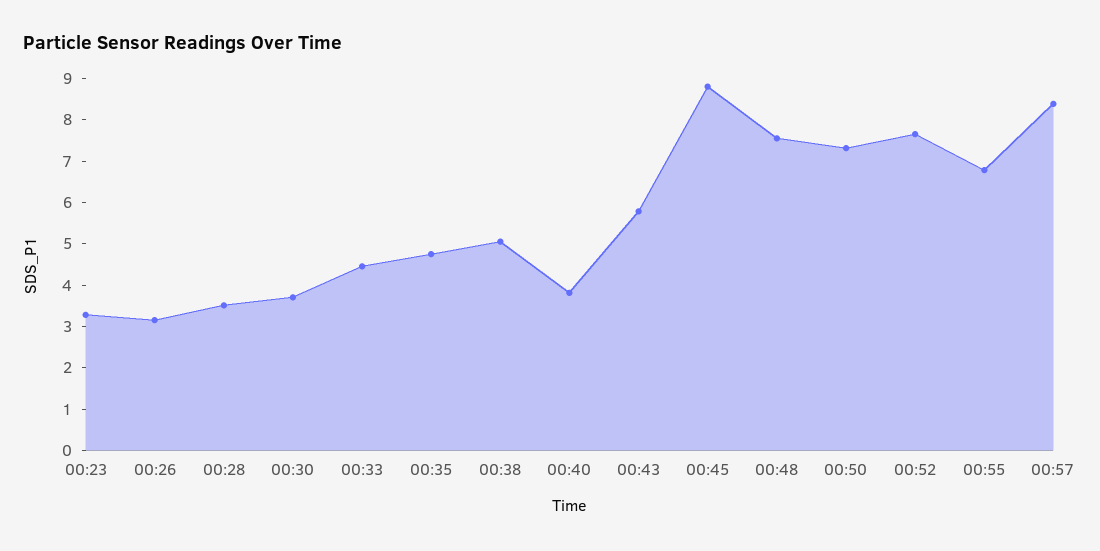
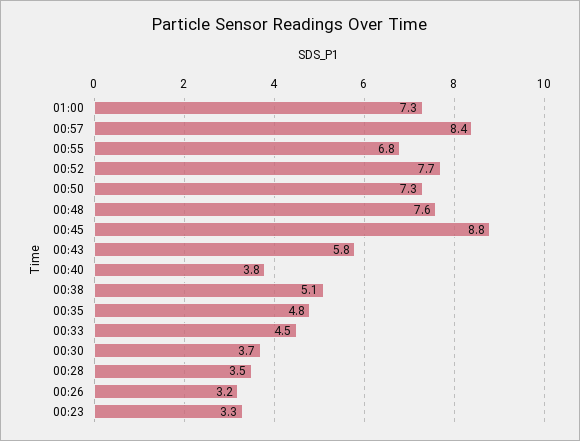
01:00: none -> 7.3

